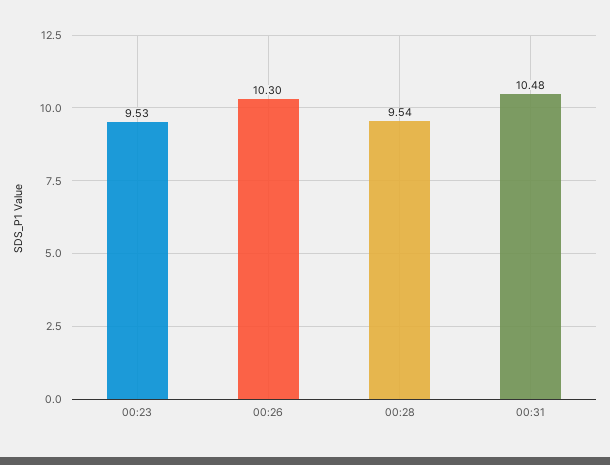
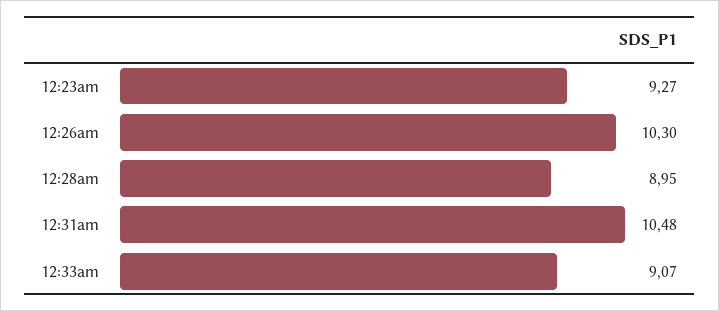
00:23: 9.53 -> 9.27
00:28: 9.54 -> 8.95
12:33am: none -> 9.07

